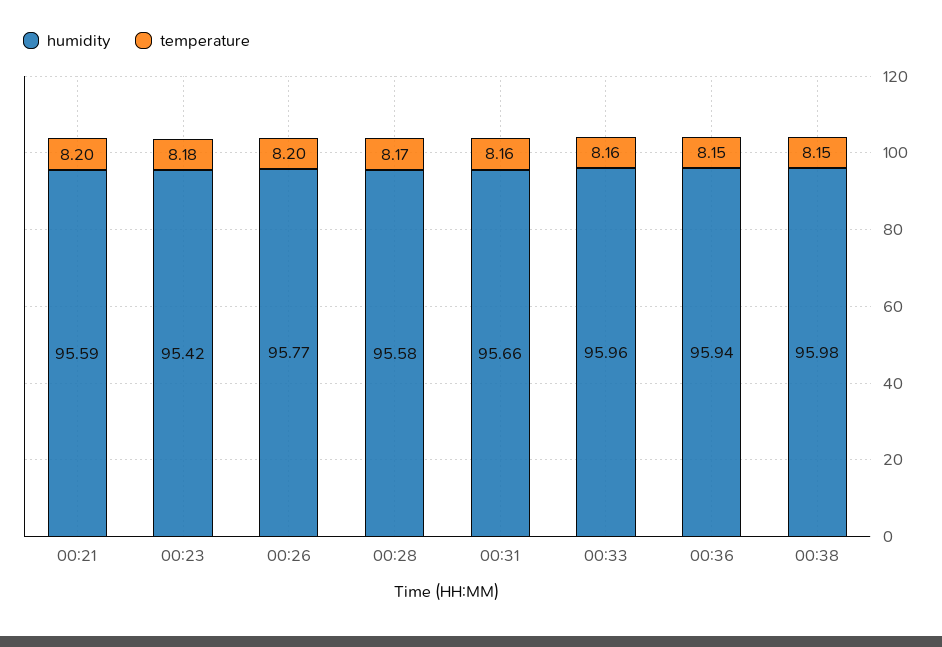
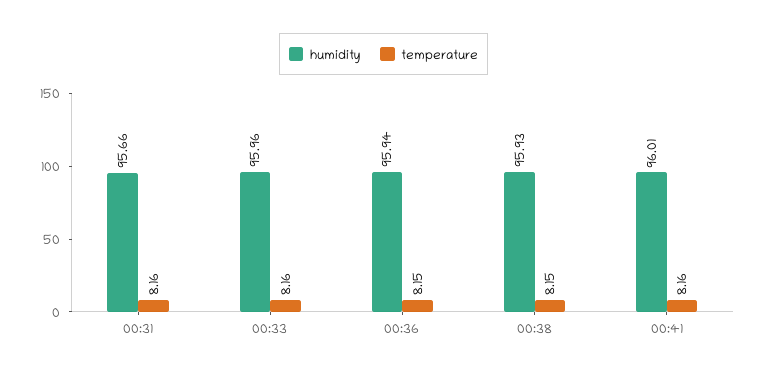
humidity, 00:21: 95.59 -> none
temperature, 00:21: 8.2 -> none
humidity, 00:23: 95.42 -> none
temperature, 00:23: 8.18 -> none
humidity, 00:26: 95.77 -> none
temperature, 00:26: 8.2 -> none
humidity, 00:28: 95.58 -> none
temperature, 00:28: 8.17 -> none
humidity, 00:38: 95.98 -> 95.93
humidity, 00:41: none -> 96.01
temperature, 00:41: none -> 8.16

